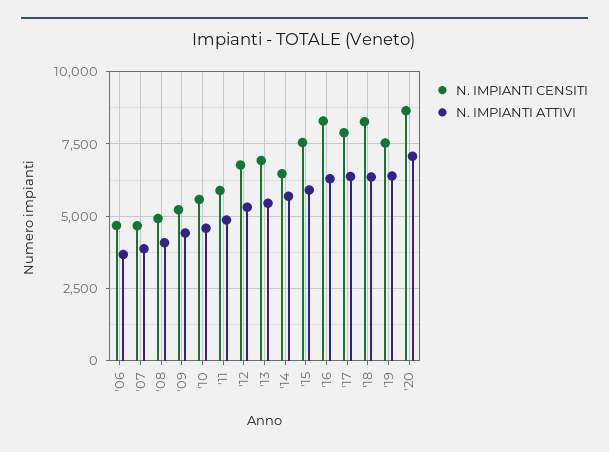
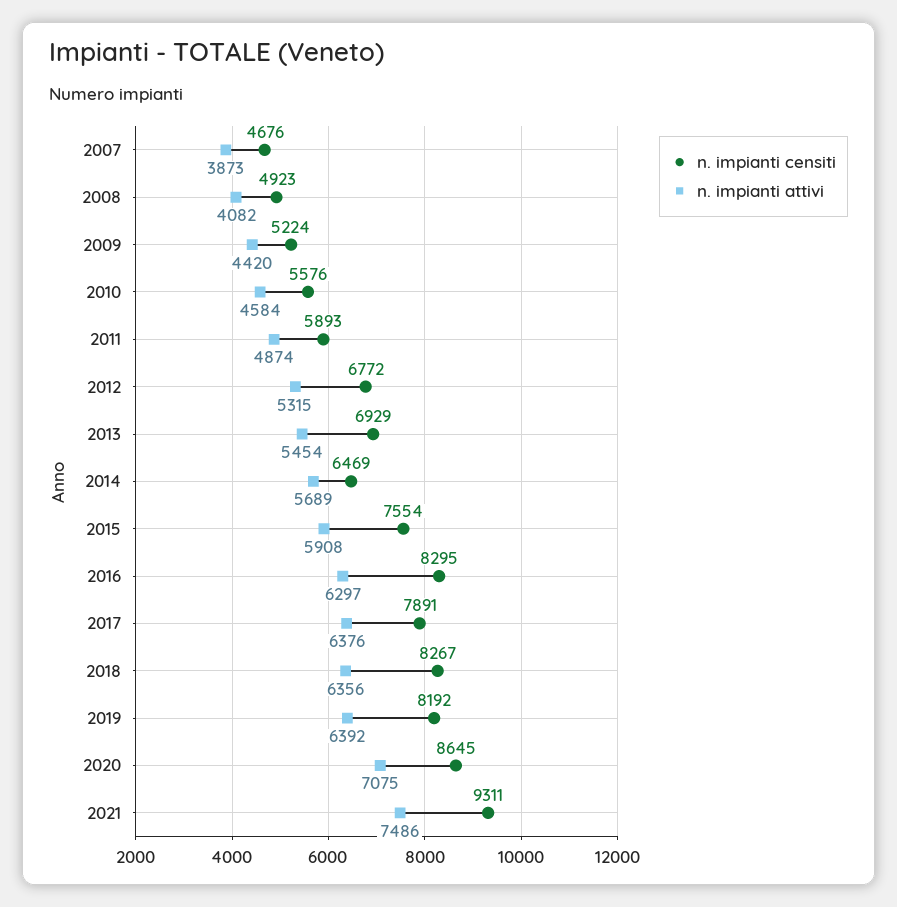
N. IMPIANTI CENSITI, '06: 4750 -> none
N. IMPIANTI ATTIVI, '06: 3750 -> none
N. IMPIANTI CENSITI, '19: 7500 -> 8192
N. IMPIANTI CENSITI, 2021: none -> 9311
N. IMPIANTI ATTIVI, 2021: none -> 7486

